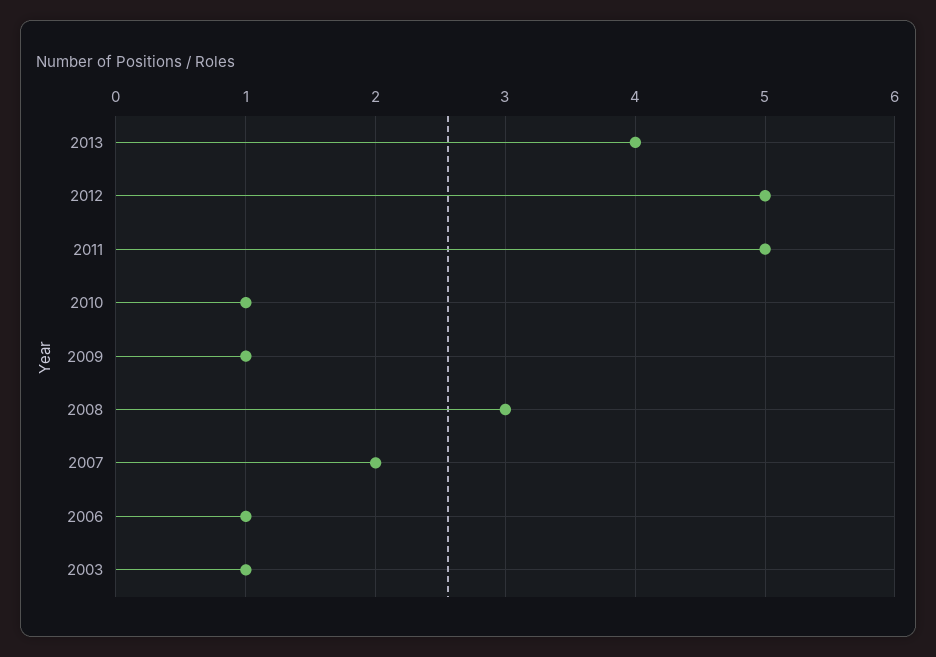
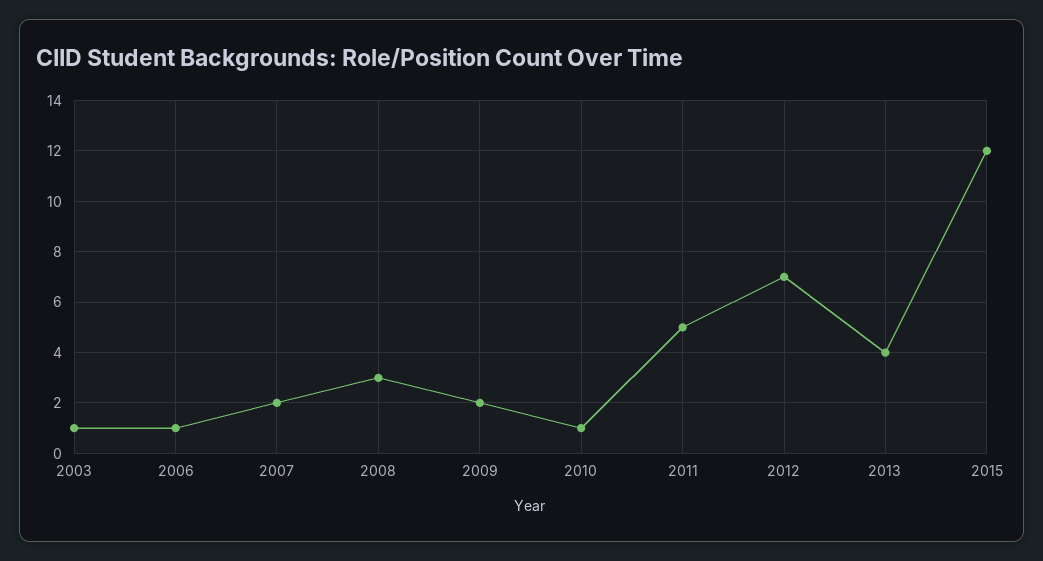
2012: 5 -> 7
2009: 1 -> 2
2015: none -> 12

